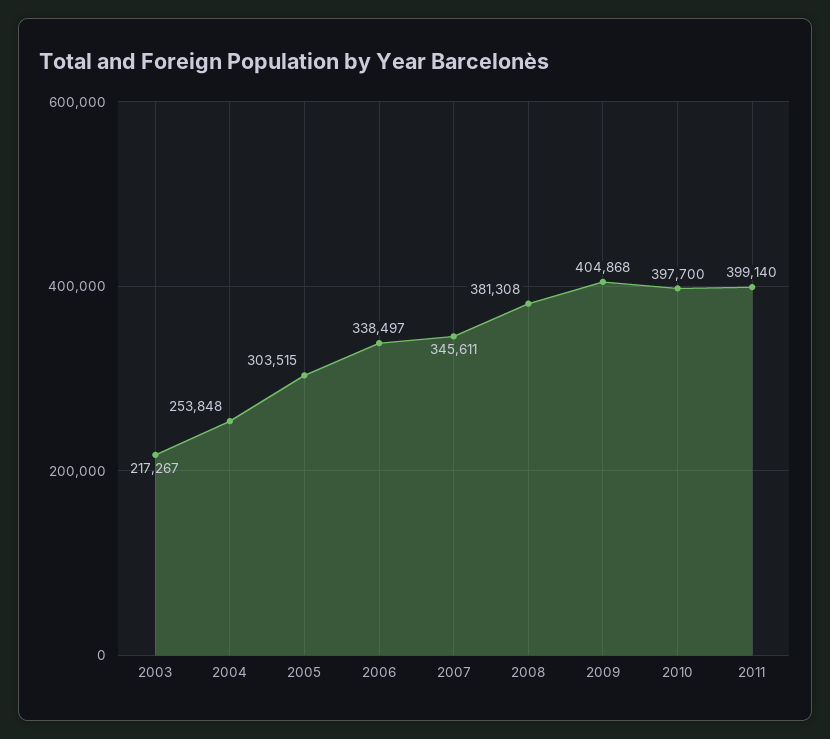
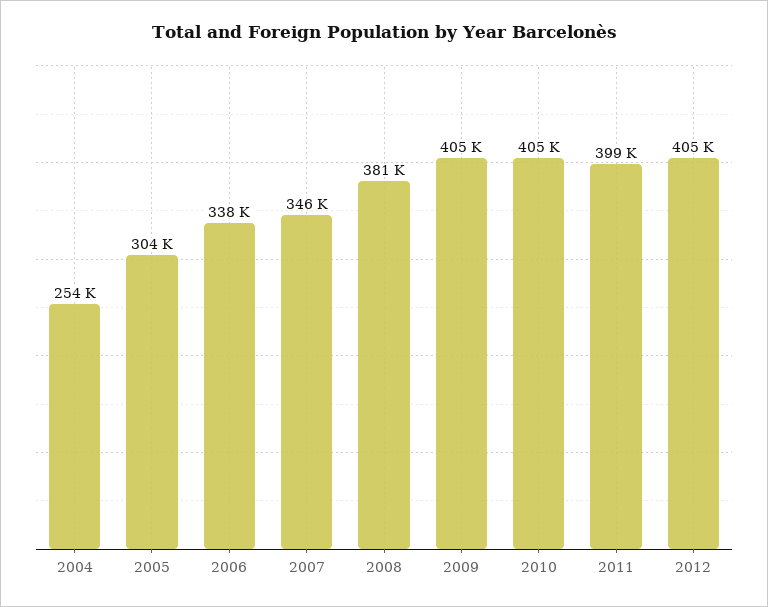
2003: 217267 -> none
2010: 397700 -> 405000
2012: none -> 405000

